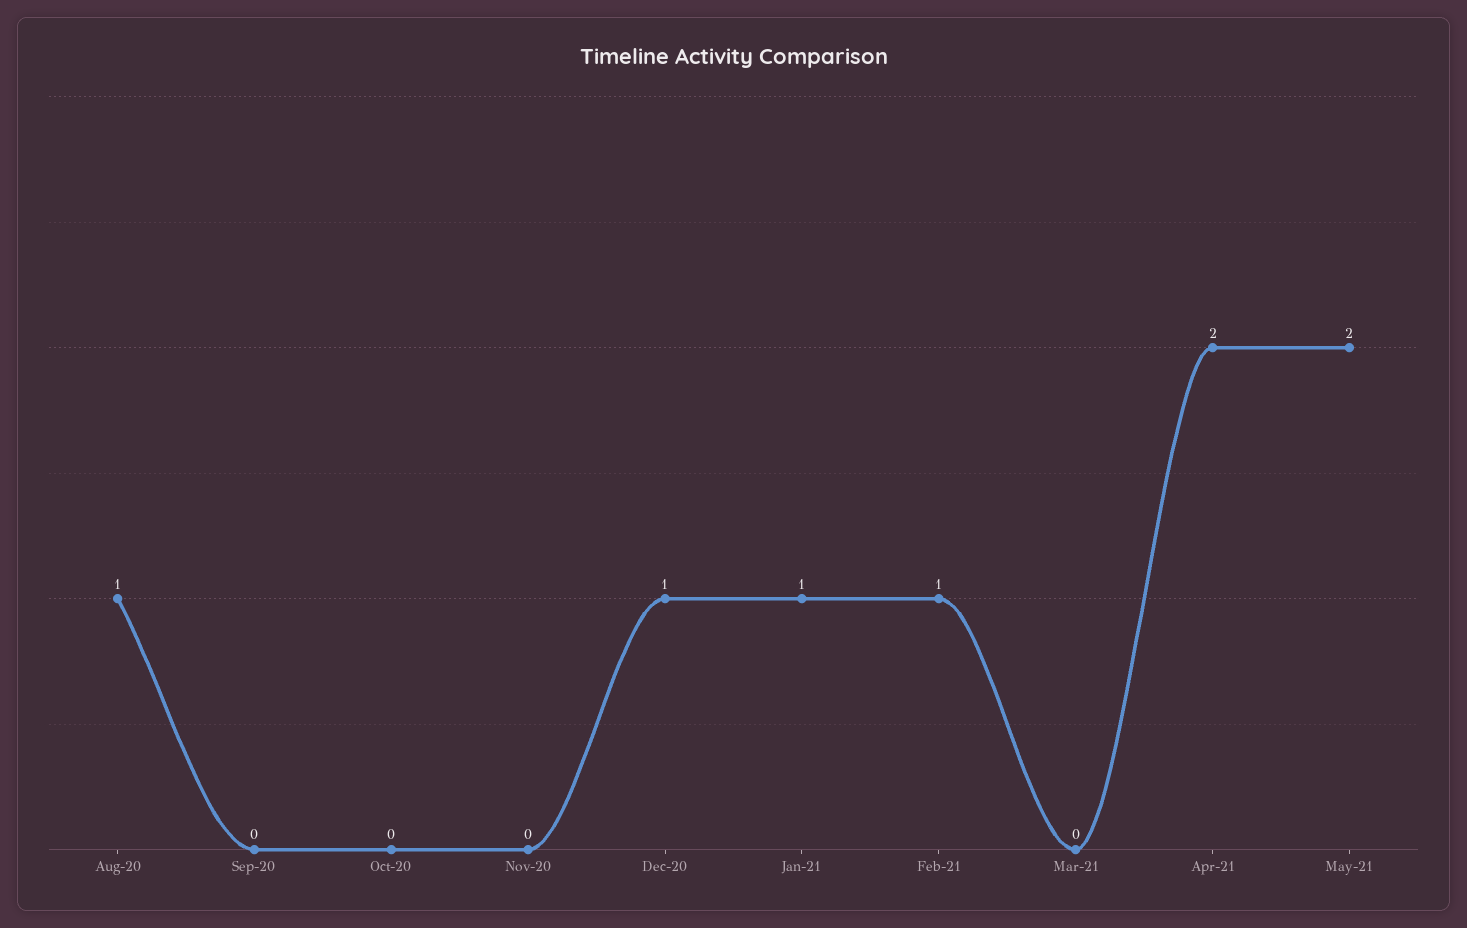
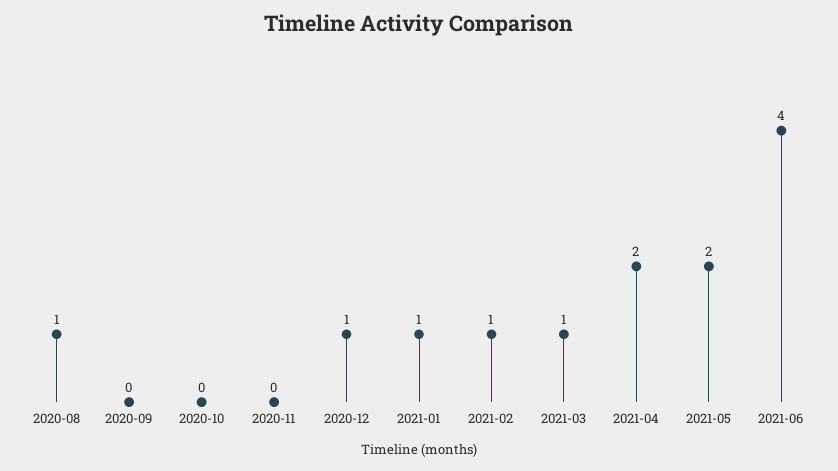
Mar-21: 0 -> 1
2021-06: none -> 4

